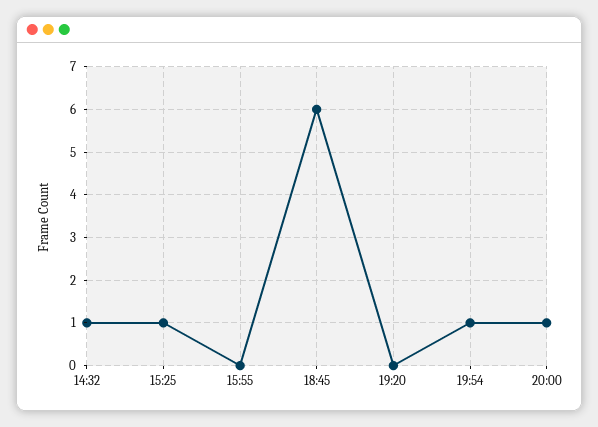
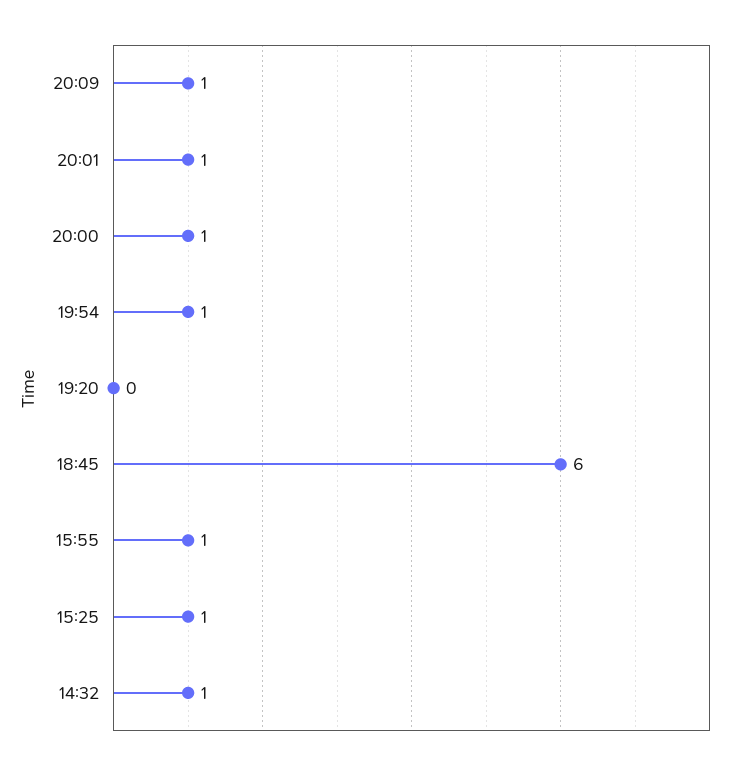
15:55: 0 -> 1
20:09: none -> 1
20:01: none -> 1

